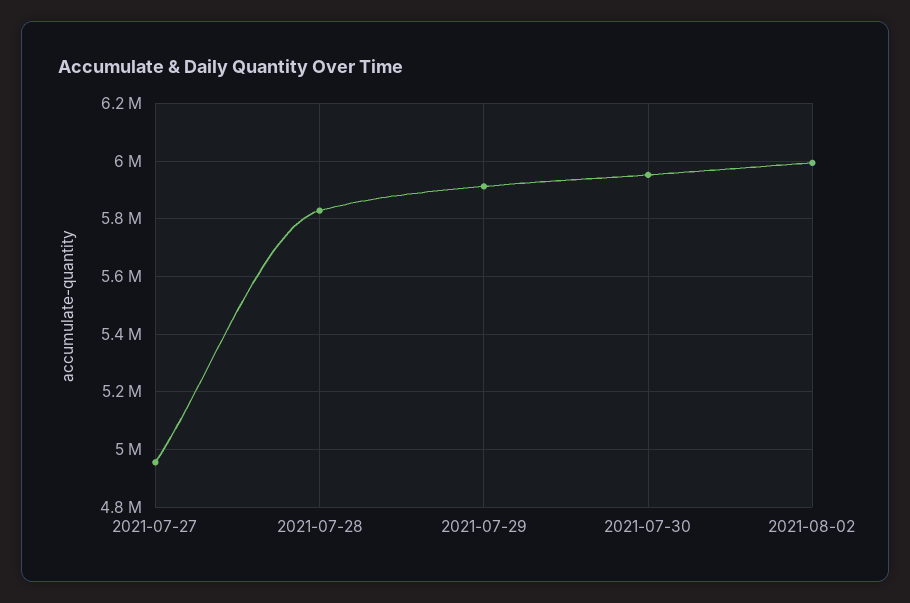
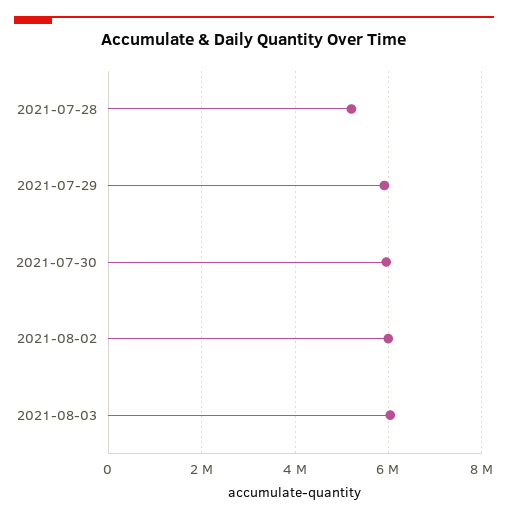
2021-07-27: 4950000 -> none
2021-07-28: 5825000 -> 5200000
2021-08-03: none -> 6000000

